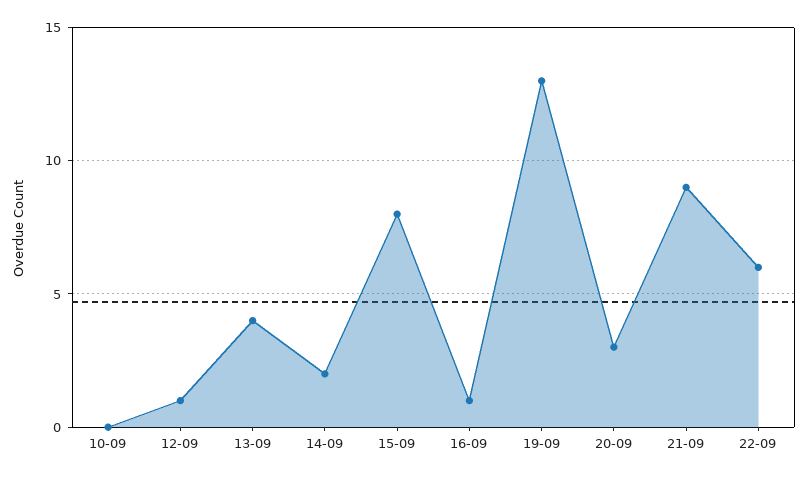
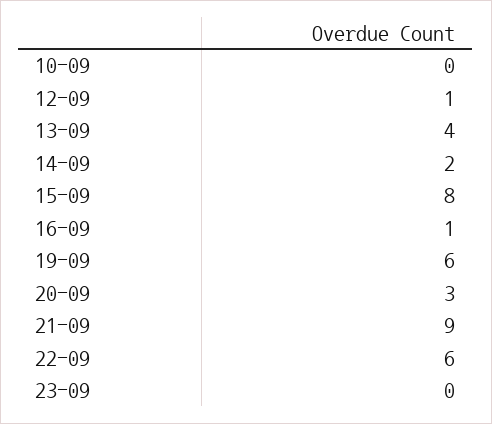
19-09: 13 -> 6
23-09: none -> 0

